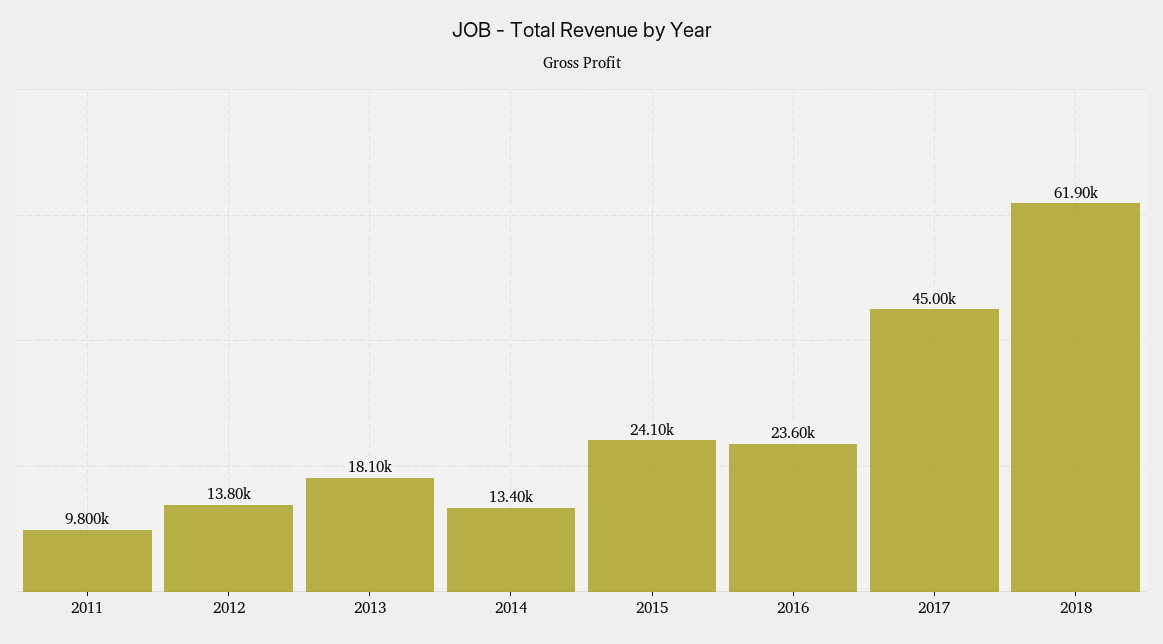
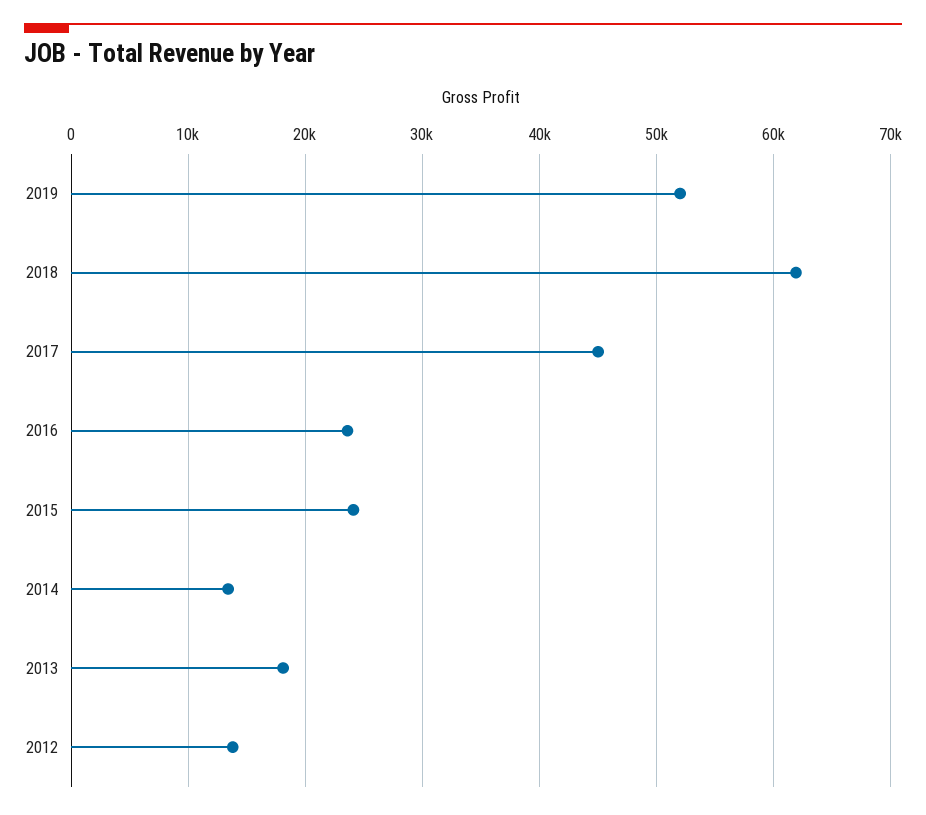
2011: 9800 -> none
2019: none -> 52000

